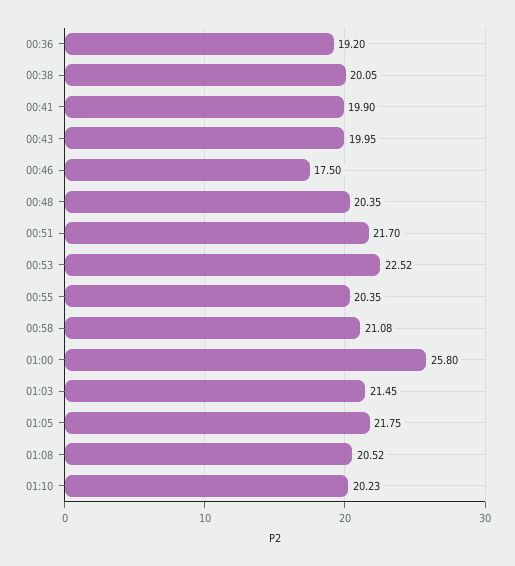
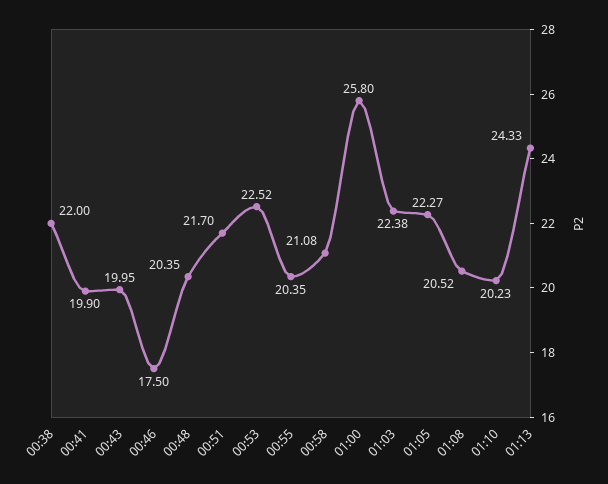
00:36: 19.2 -> none
00:38: 20.05 -> 22
01:03: 21.45 -> 22.38
01:05: 21.75 -> 22.27
01:13: none -> 24.33

